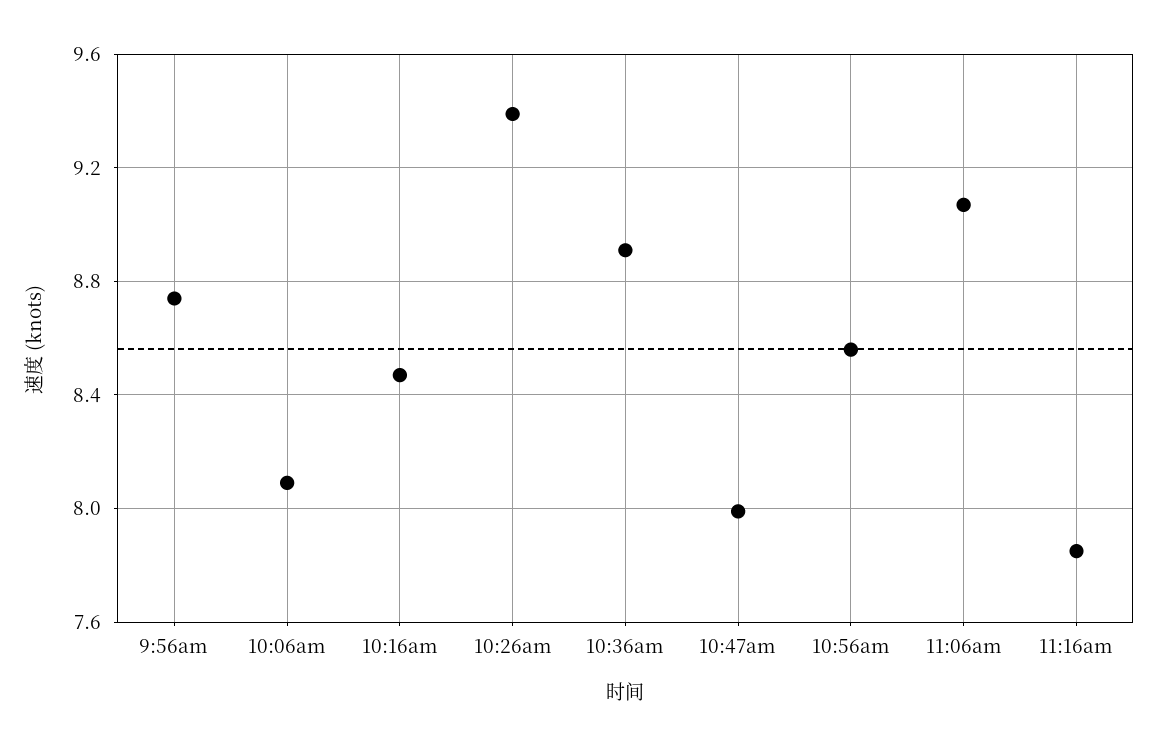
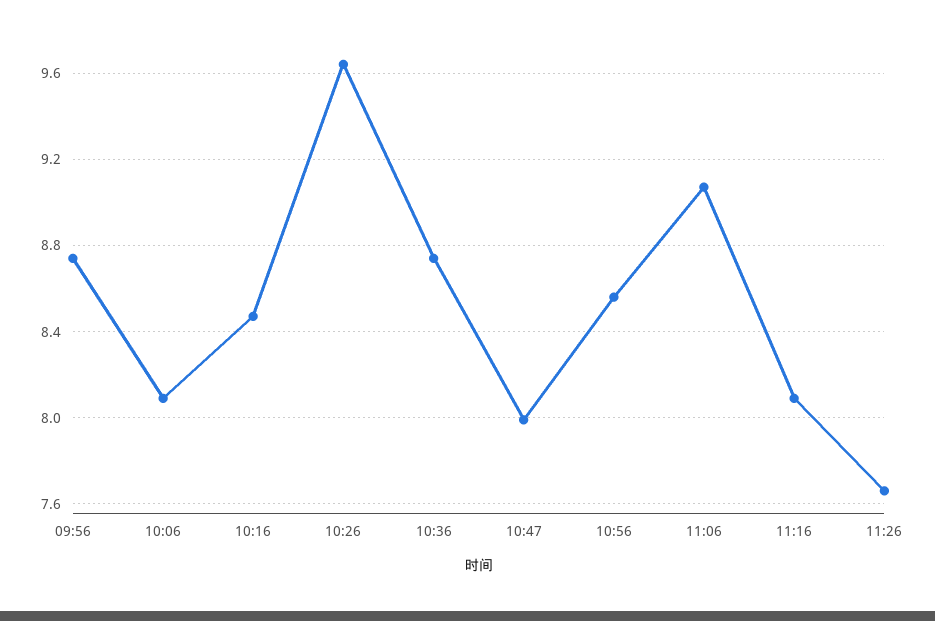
10:26am: 9.4 -> 9.65
10:36am: 8.9 -> 8.75
11:16am: 7.85 -> 8.1
11:26: none -> 7.65

